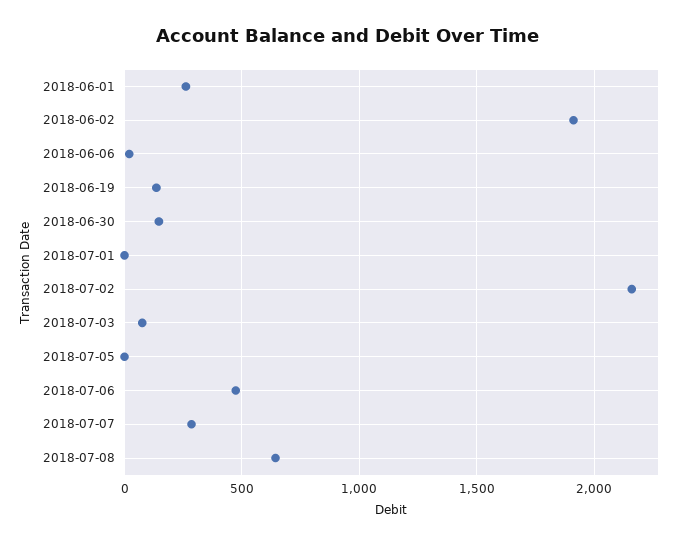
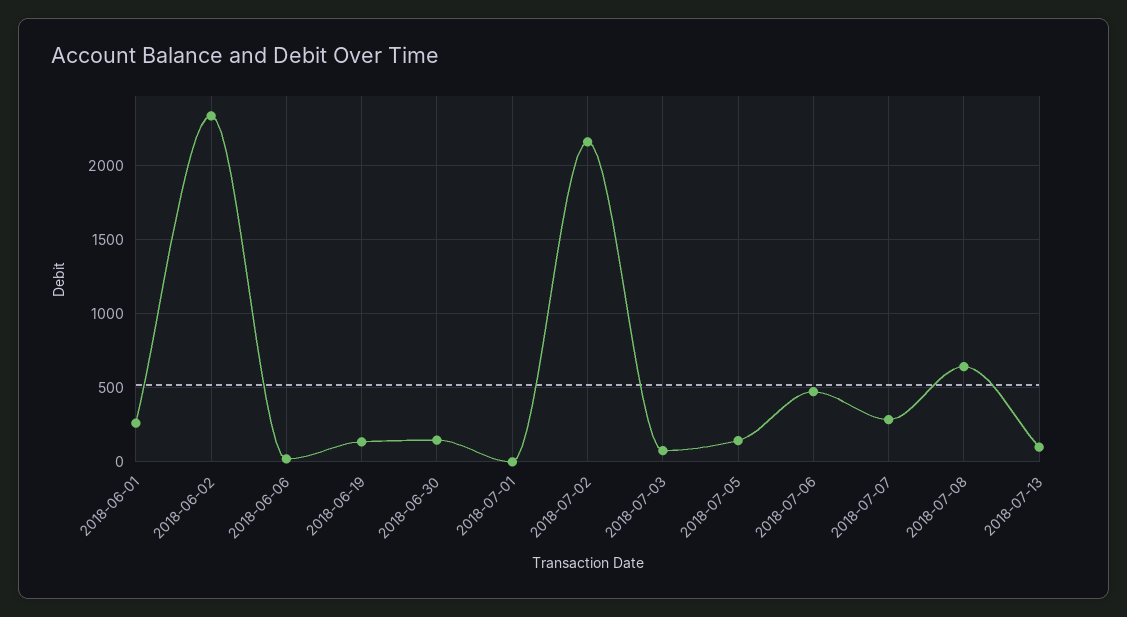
2018-06-02: 1900 -> 2350
2018-07-05: 0 -> 150
2018-07-13: none -> 100

